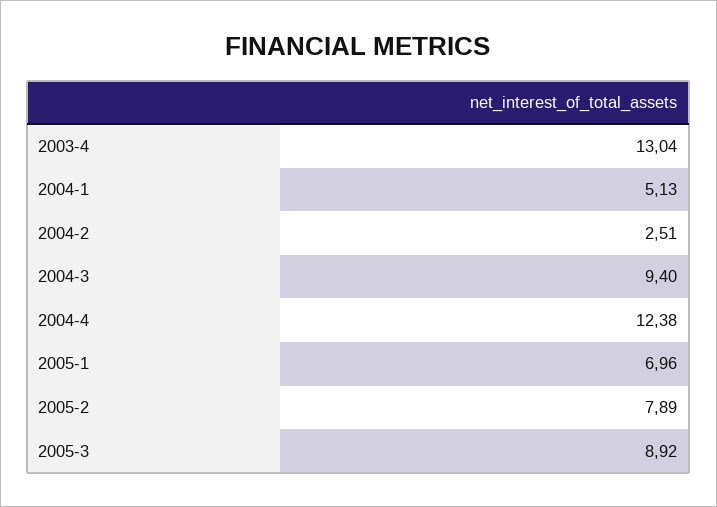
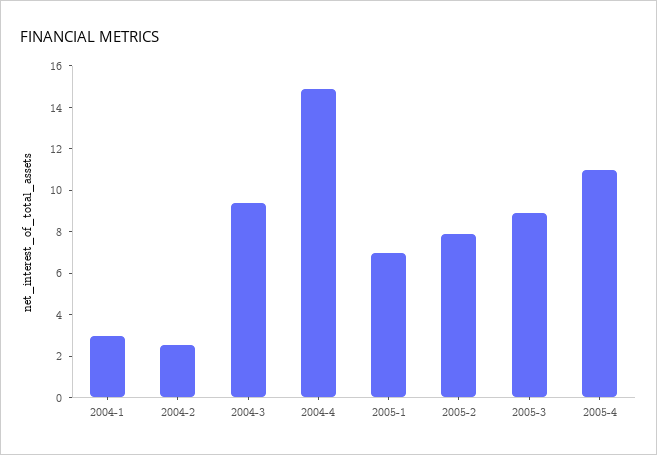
2003-4: 13.04 -> none
2004-1: 5.13 -> 3
2004-4: 12.38 -> 15
2005-4: none -> 11

